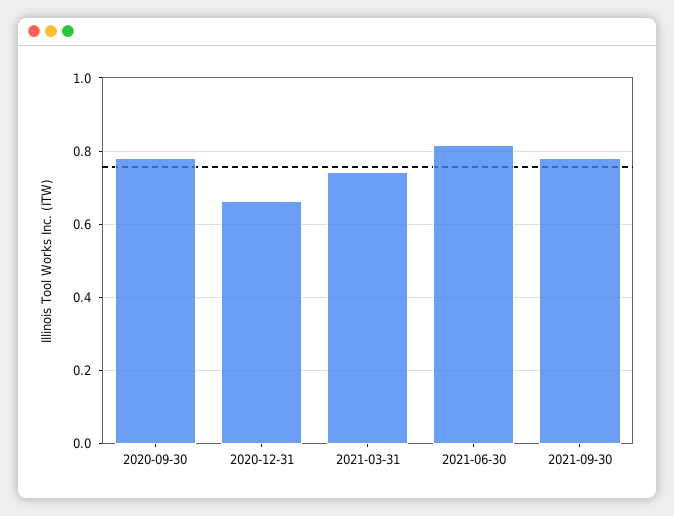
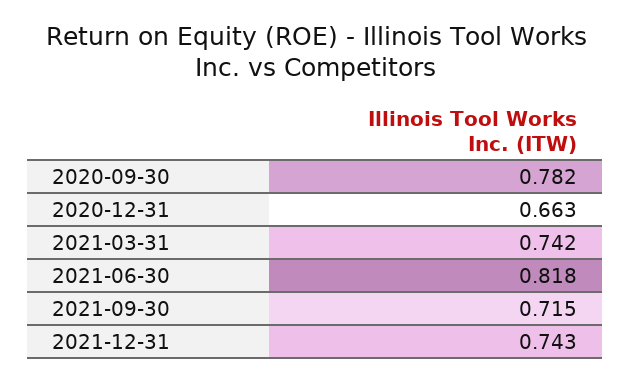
2021-09-30: 0.78 -> 0.715
2021-12-31: none -> 0.743

